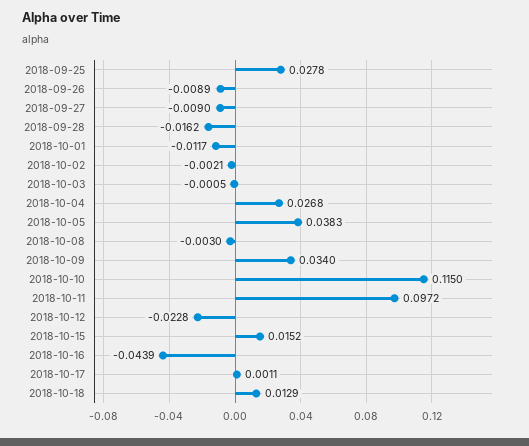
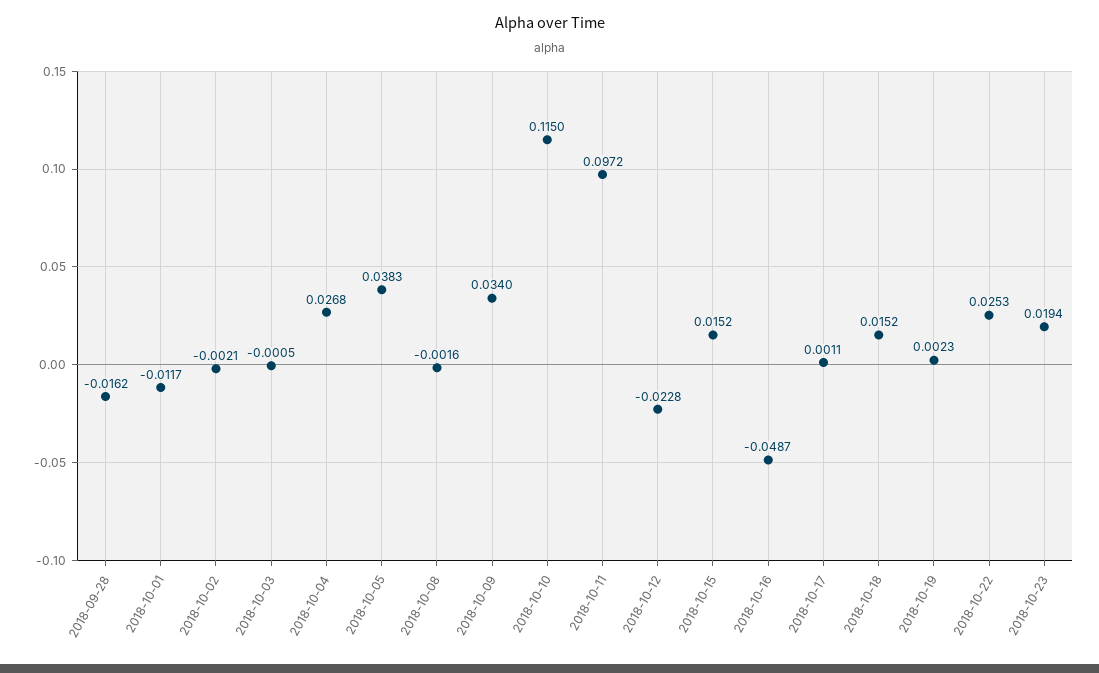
2018-09-25: 0.0278 -> none
2018-09-26: -0.0089 -> none
2018-09-27: -0.009 -> none
2018-10-08: -0.003 -> -0.0016
2018-10-16: -0.0439 -> -0.0487
2018-10-18: 0.0129 -> 0.0152
2018-10-19: none -> 0.0023
2018-10-22: none -> 0.0253
2018-10-23: none -> 0.0194

